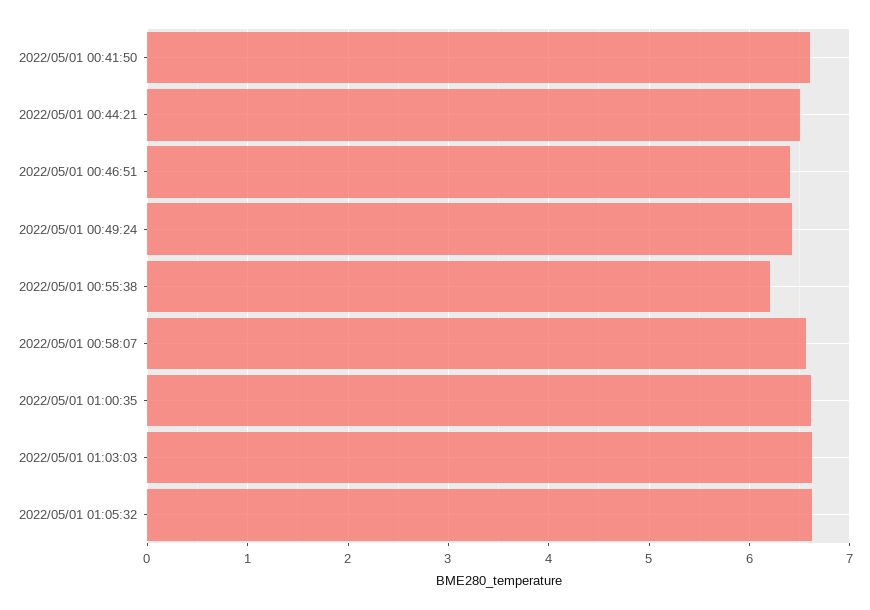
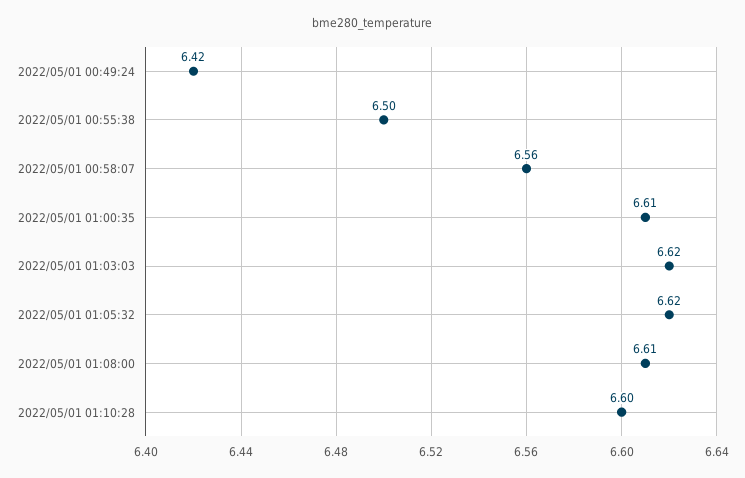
2022/05/01 00:41:50: 6.6 -> none
2022/05/01 00:44:21: 6.5 -> none
2022/05/01 00:46:51: 6.4 -> none
2022/05/01 00:55:38: 6.2 -> 6.5
2022/05/01 01:08:00: none -> 6.61
2022/05/01 01:10:28: none -> 6.6

